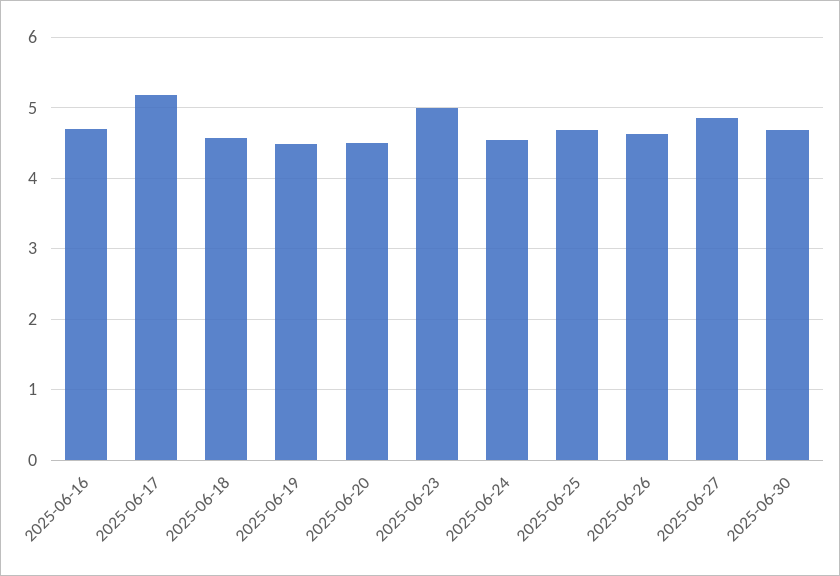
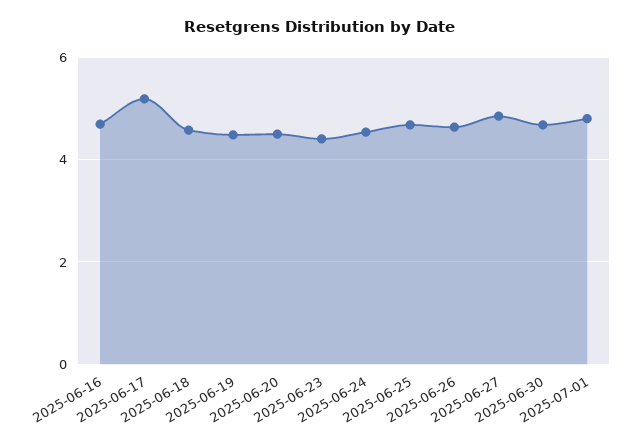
2025-06-23: 5 -> 4.4
2025-07-01: none -> 4.8

